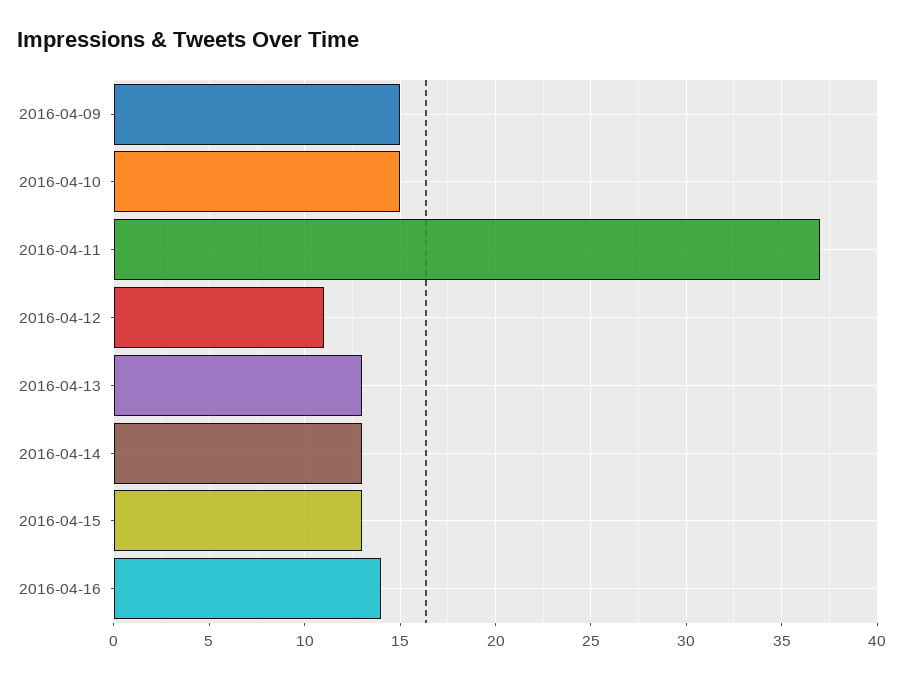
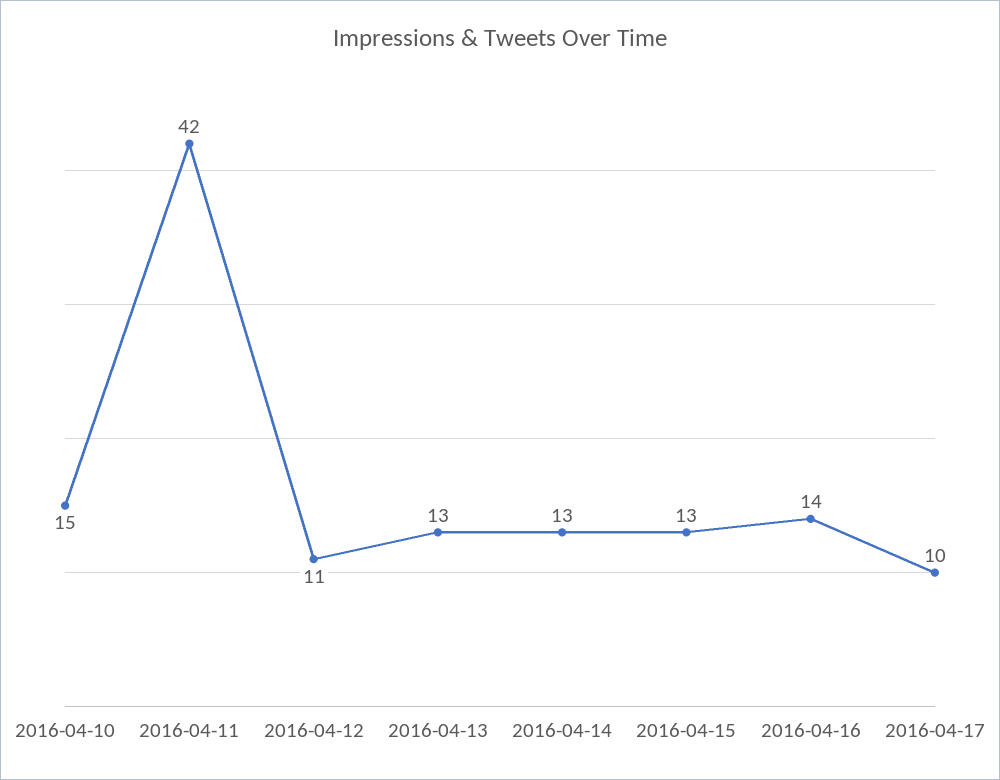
2016-04-09: 15 -> none
2016-04-11: 37 -> 42
2016-04-17: none -> 10

